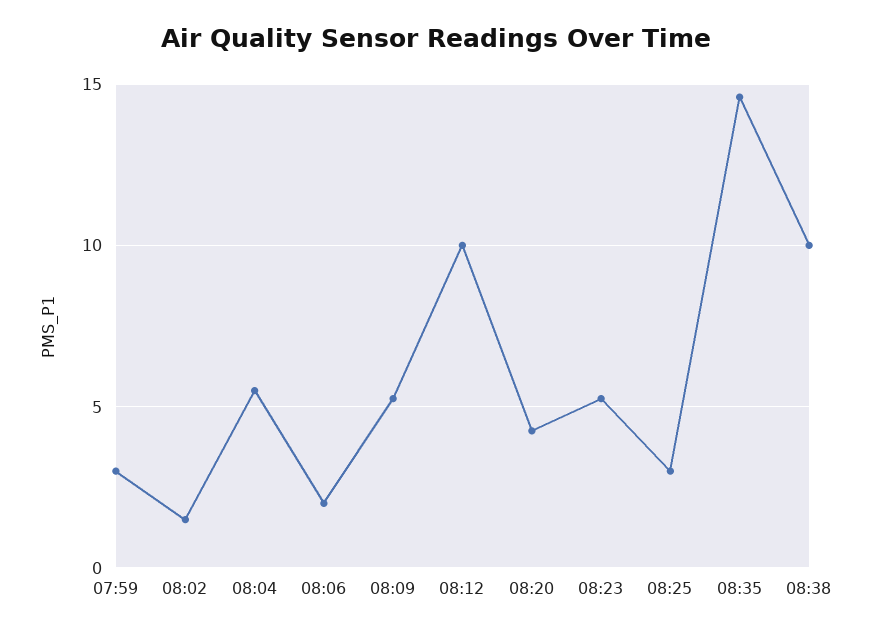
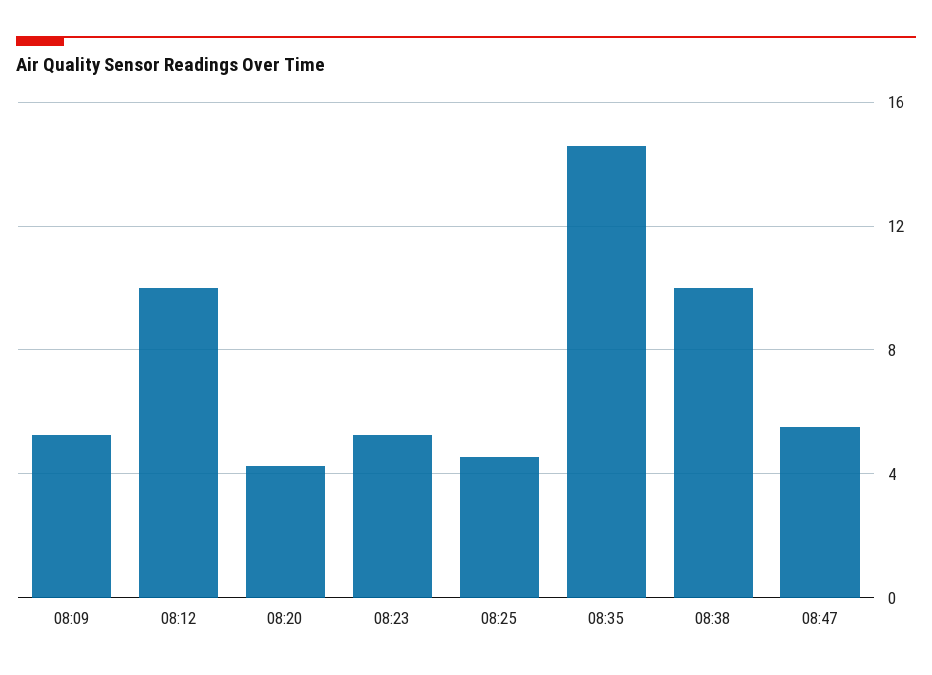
07:59: 3 -> none
08:02: 1.5 -> none
08:04: 5.5 -> none
08:06: 2 -> none
08:25: 3 -> 4.5
08:47: none -> 5.5

